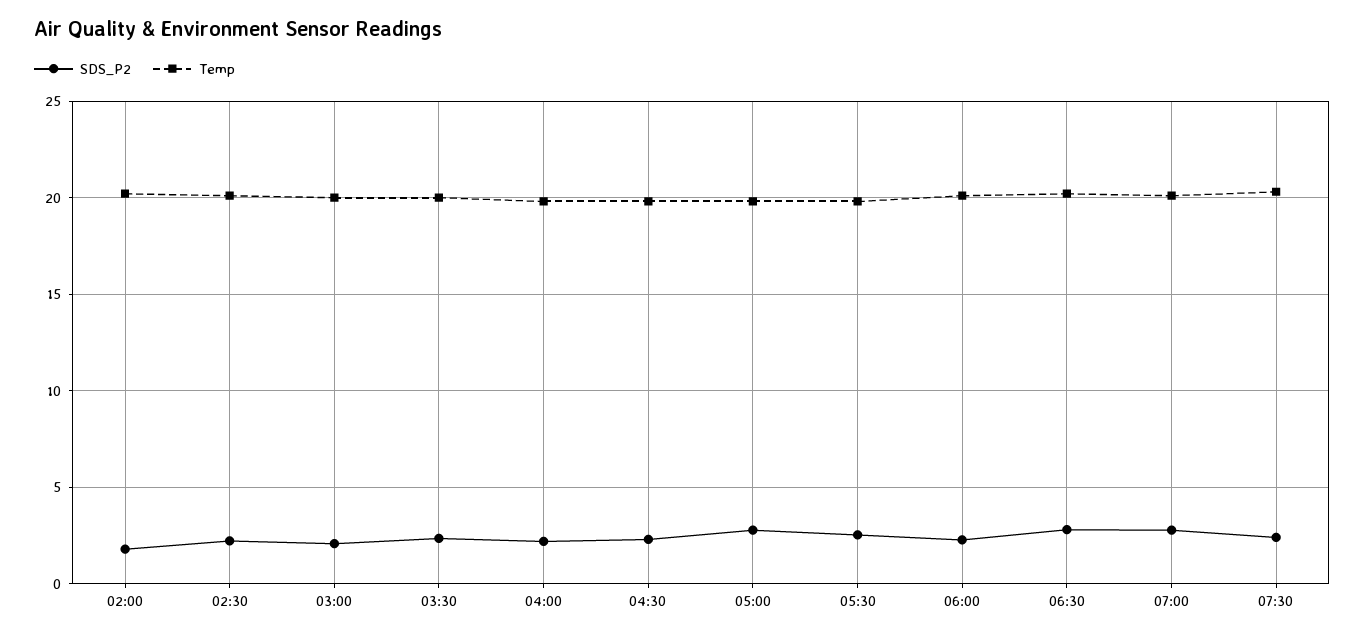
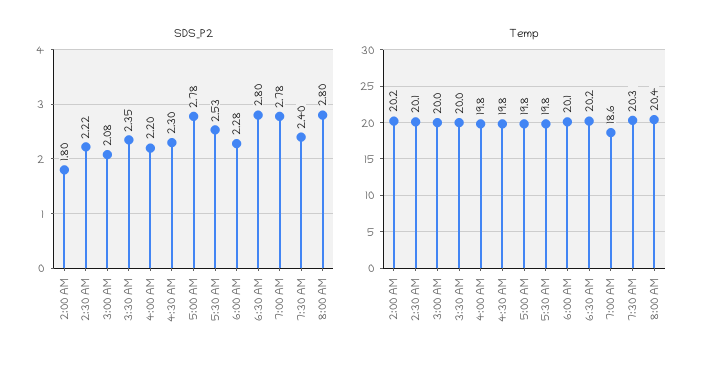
Temp, 07:00: 20 -> 18.6
SDS_P2, 8:00 AM: none -> 2.8
Temp, 8:00 AM: none -> 20.4

